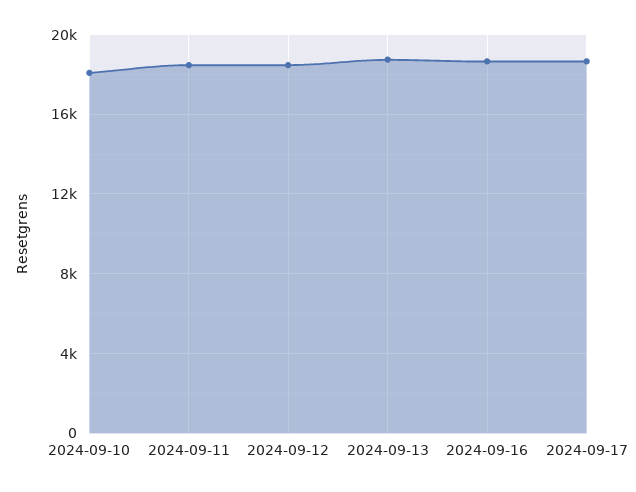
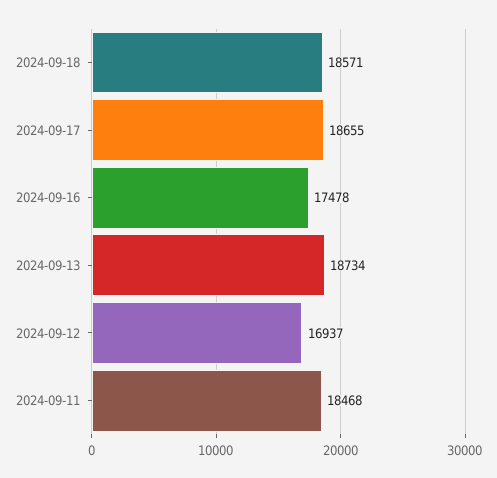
2024-09-10: 18000 -> none
2024-09-12: 18500 -> 16937
2024-09-16: 18500 -> 17478
2024-09-18: none -> 18571

